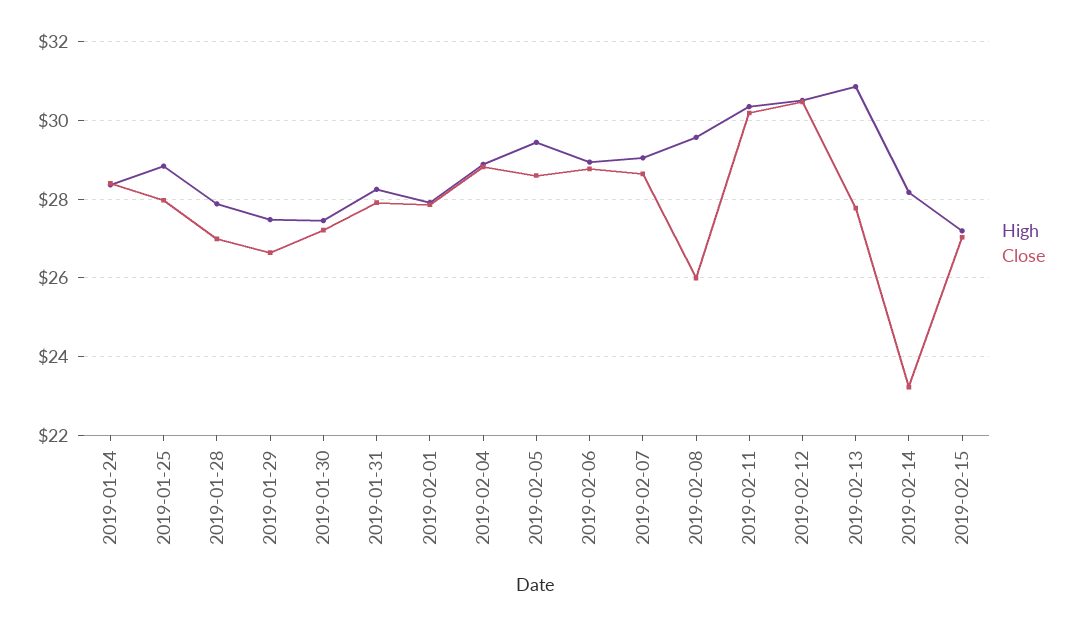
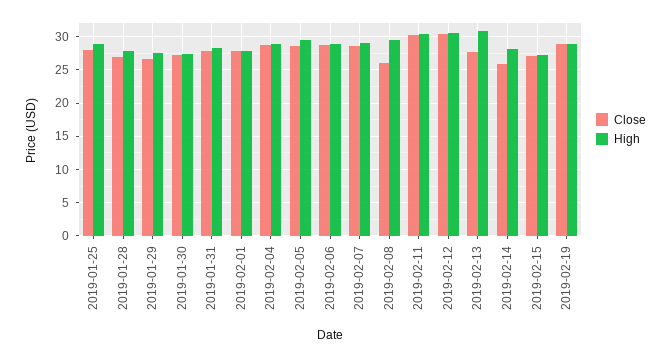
High, 2019-01-24: 28.4 -> none
Close, 2019-01-24: 28.4 -> none
Close, 2019-02-14: 23.2 -> 26
Close, 2019-02-19: none -> 29
High, 2019-02-19: none -> 29

